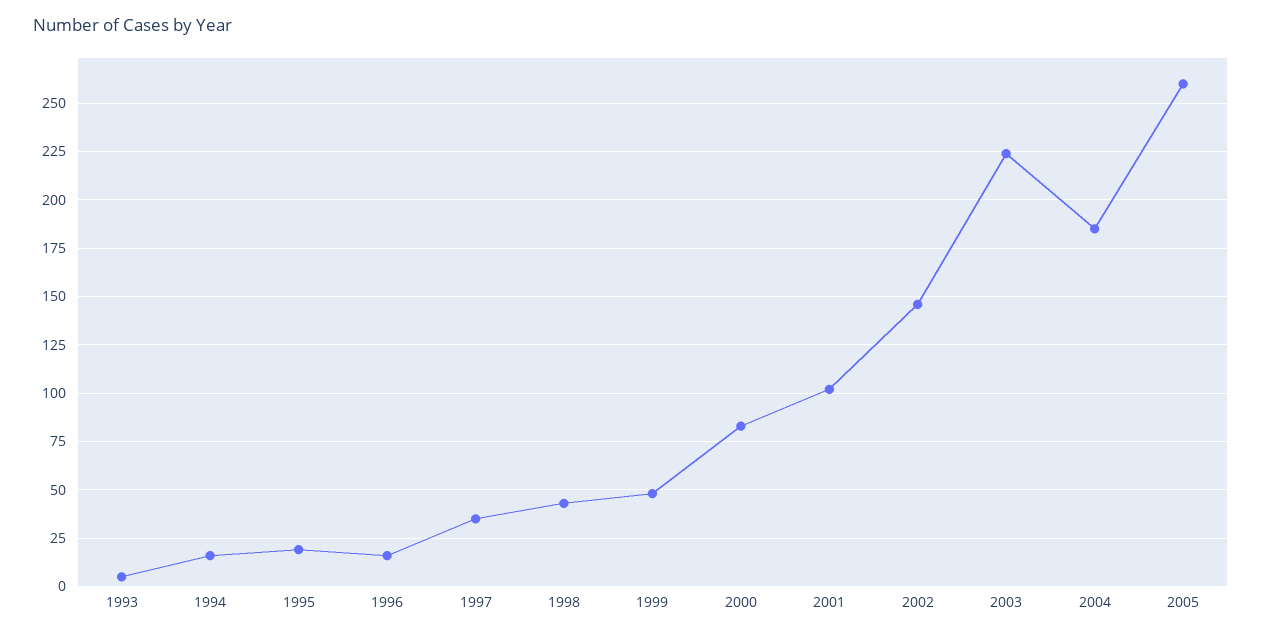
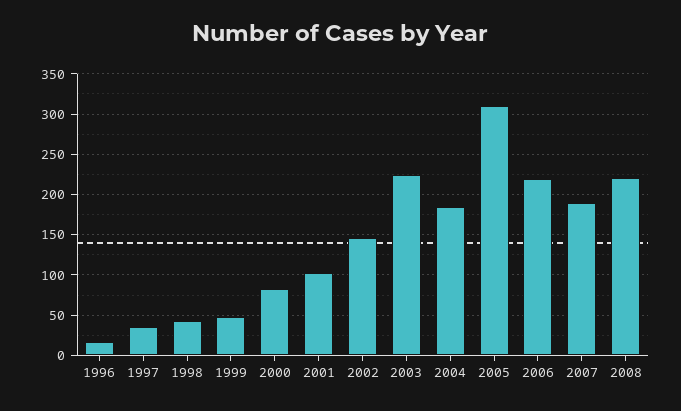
1993: 5 -> none
1994: 15 -> none
1995: 20 -> none
2005: 260 -> 310
2006: none -> 220
2007: none -> 190
2008: none -> 220

